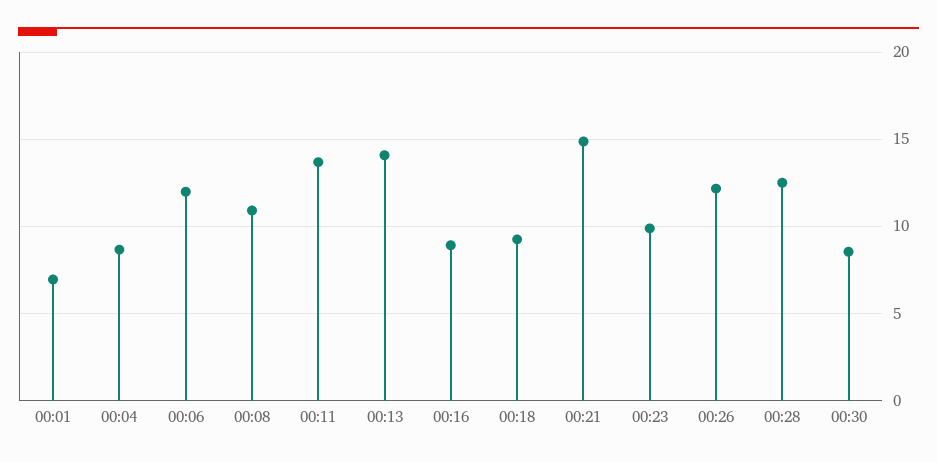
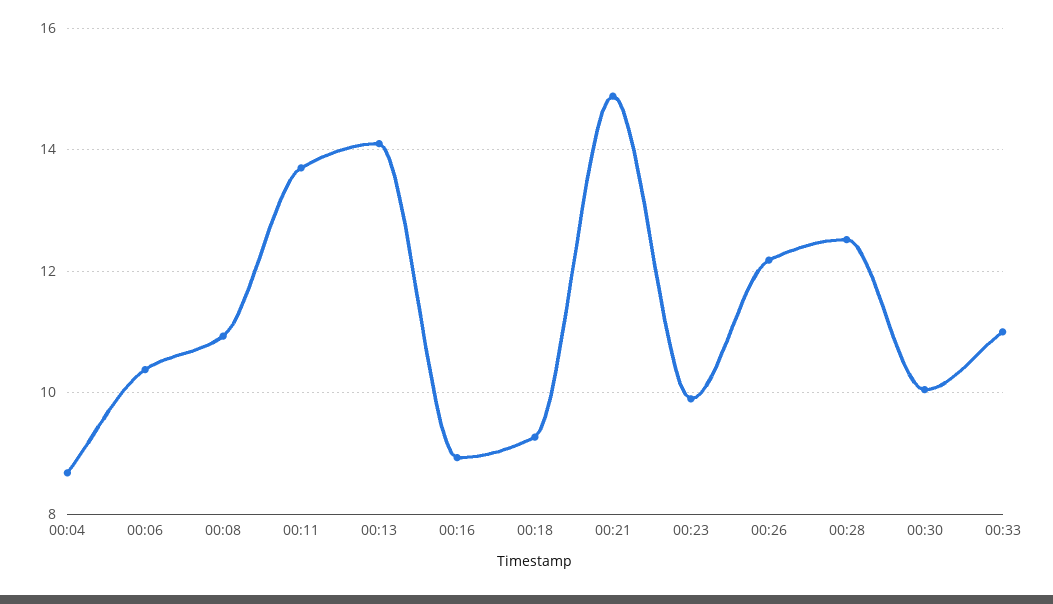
00:01: 7 -> none
00:06: 12 -> 10.4
00:30: 8.5 -> 10
00:33: none -> 11

